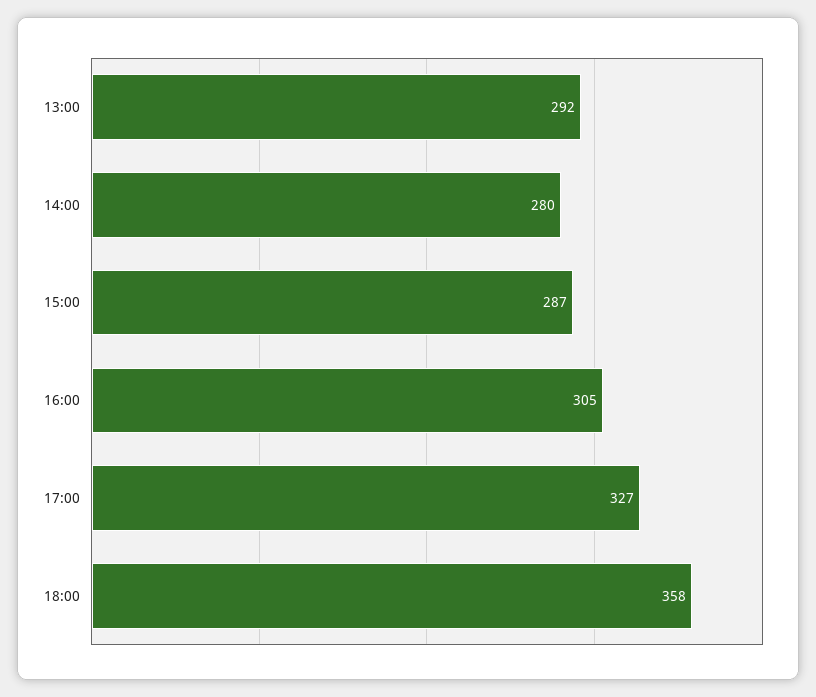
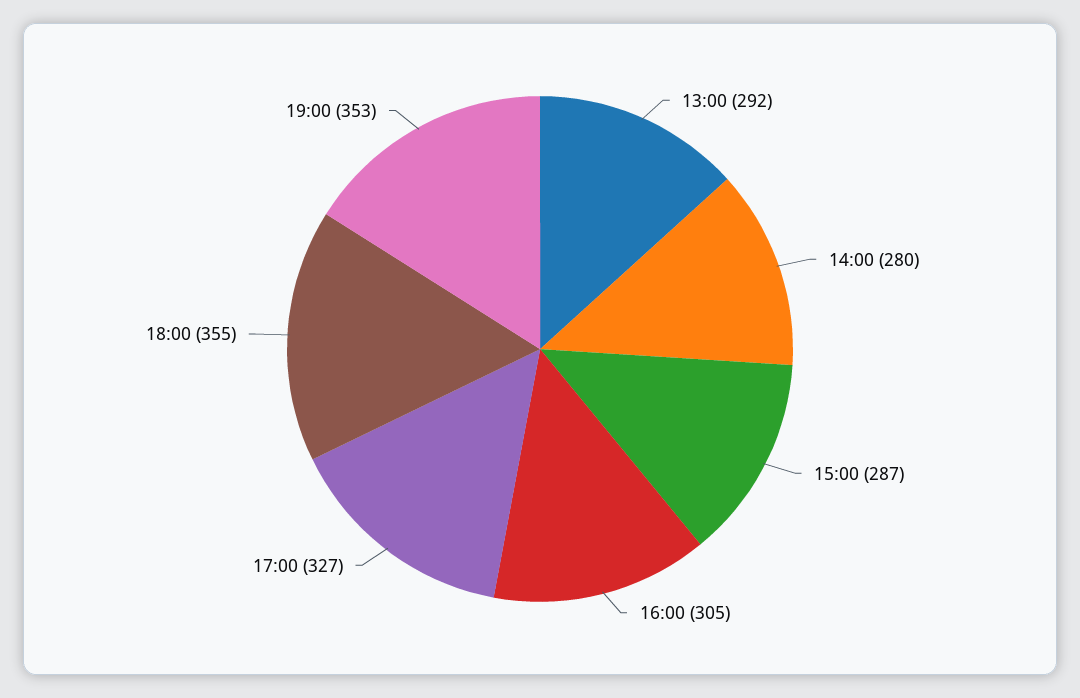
18:00: 358 -> 355
19:00: none -> 353

